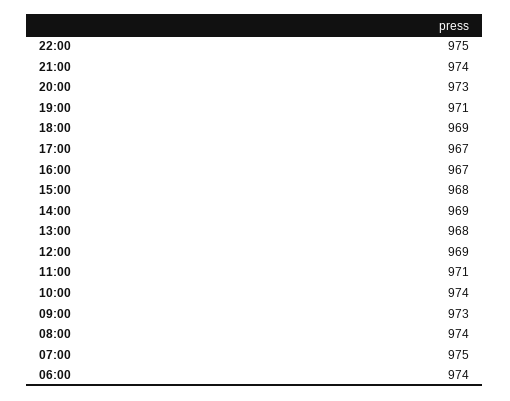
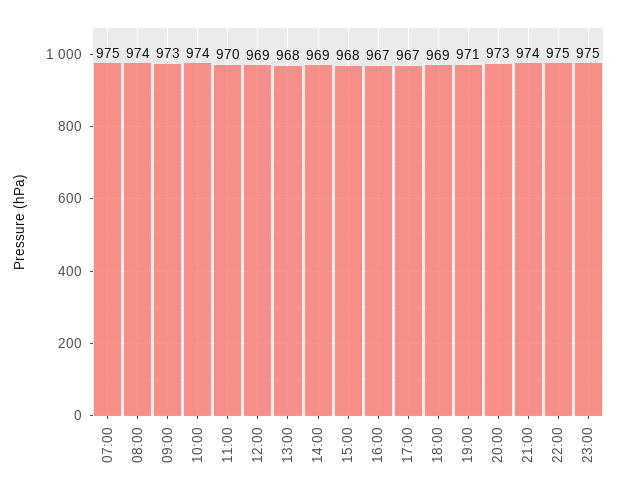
11:00: 971 -> 970
06:00: 974 -> none
23:00: none -> 975

